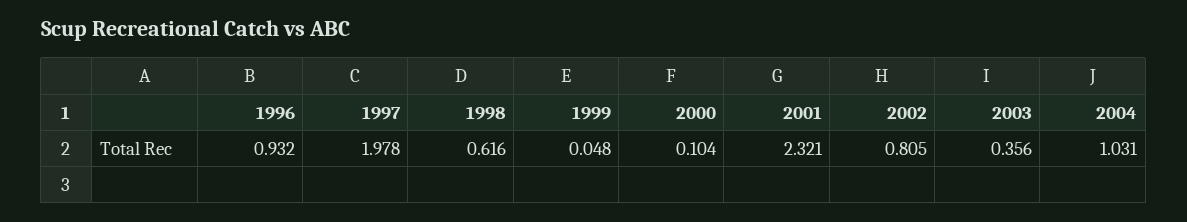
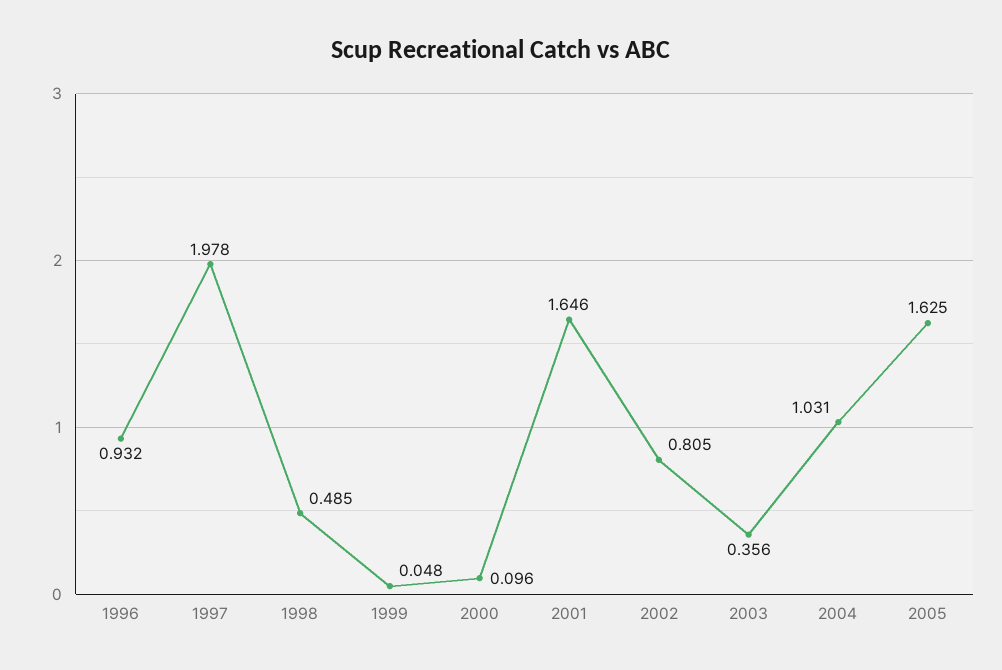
1998: 0.616 -> 0.485
2000: 0.104 -> 0.096
2001: 2.321 -> 1.646
2005: none -> 1.625

